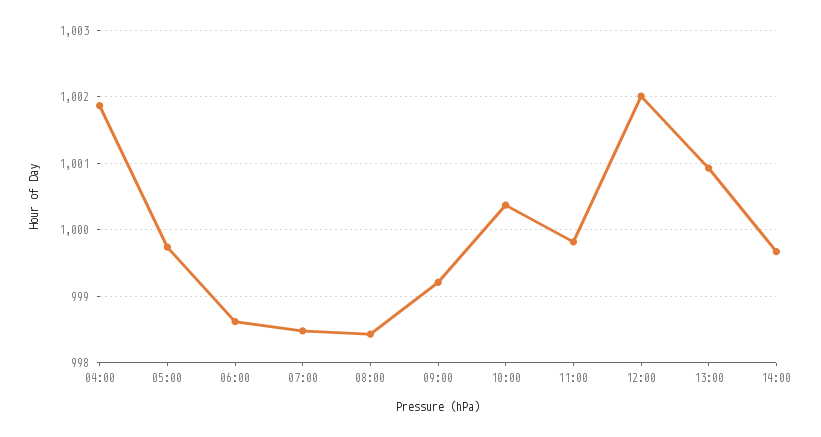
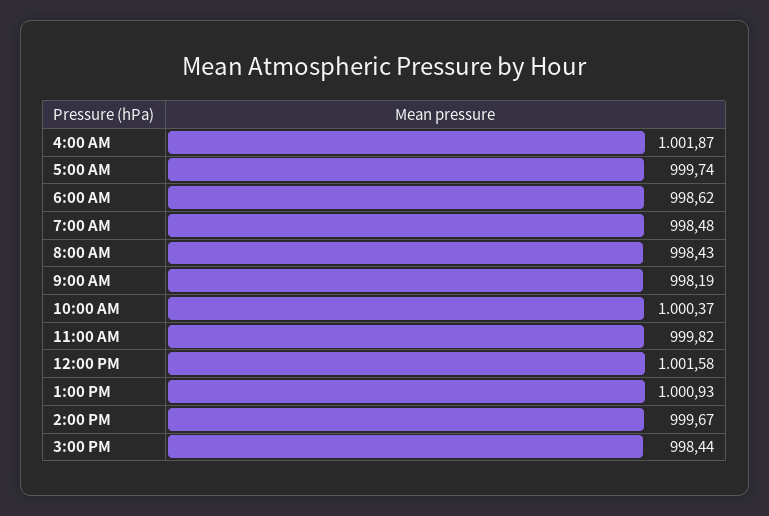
09:00: 999.2 -> 998.19
12:00: 1002 -> 1001.58
3:00 PM: none -> 998.44

